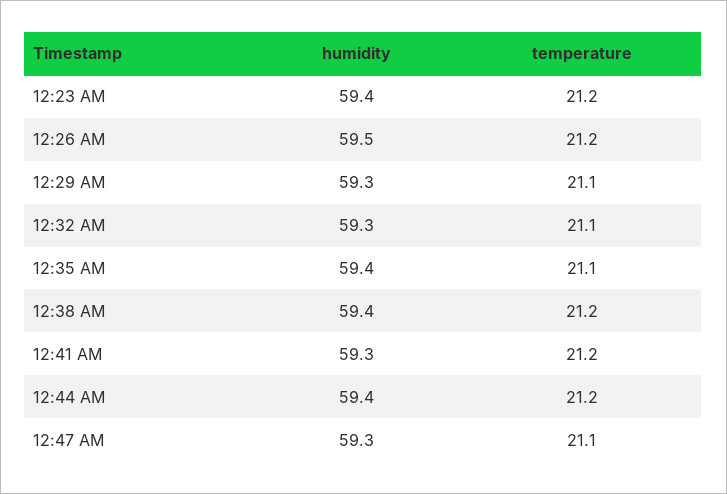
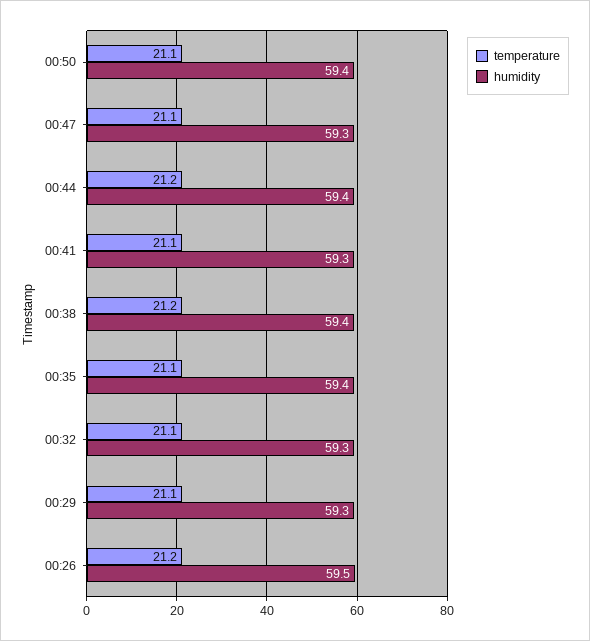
humidity, 12:23 AM: 59.4 -> none
temperature, 12:23 AM: 21.2 -> none
temperature, 12:41 AM: 21.2 -> 21.1
temperature, 00:50: none -> 21.1
humidity, 00:50: none -> 59.4

